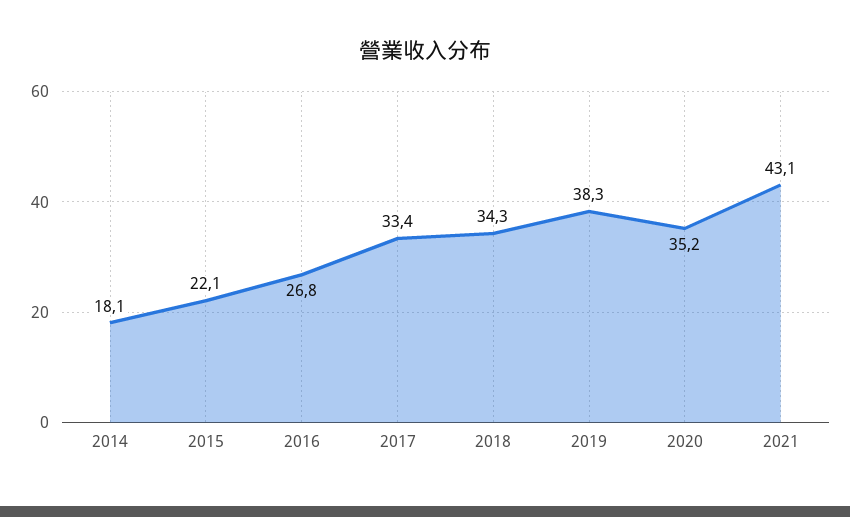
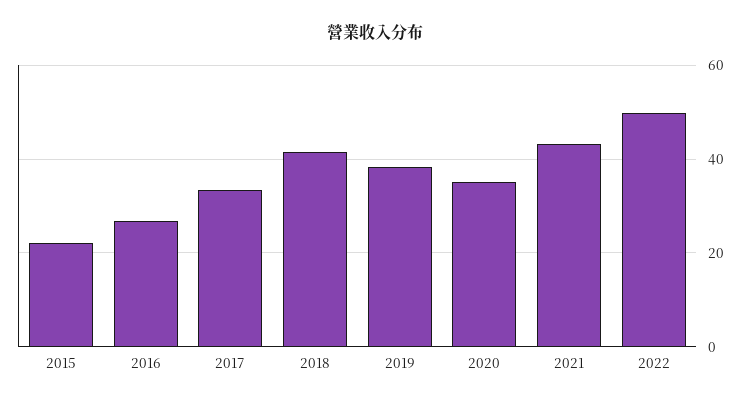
2014: 18.1 -> none
2018: 34.3 -> 42
2022: none -> 50

